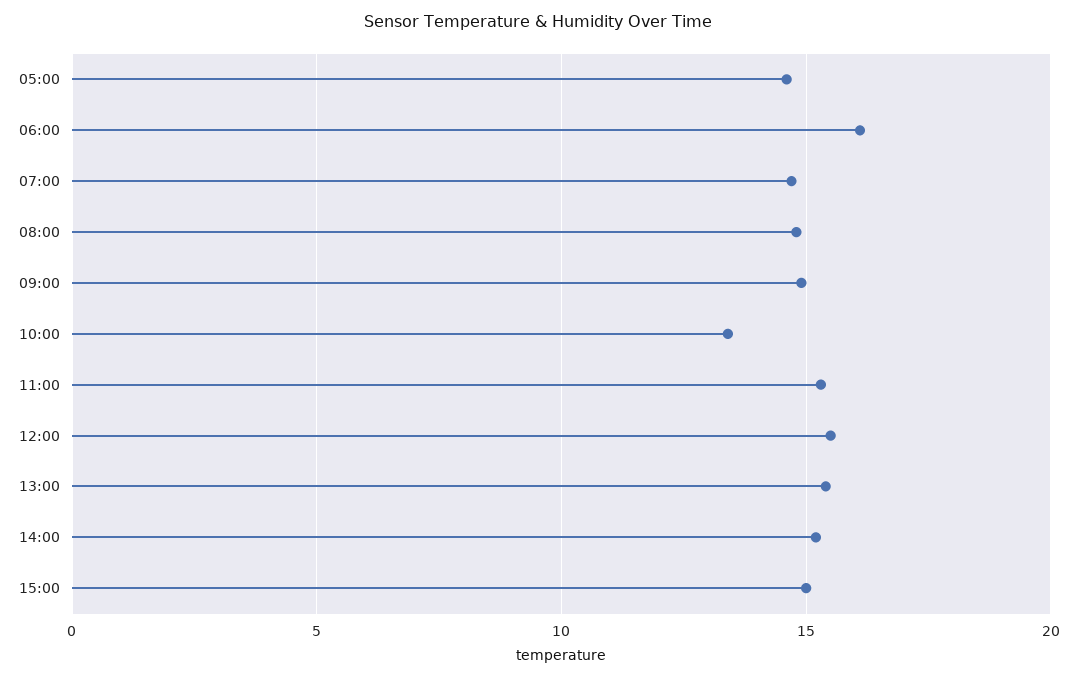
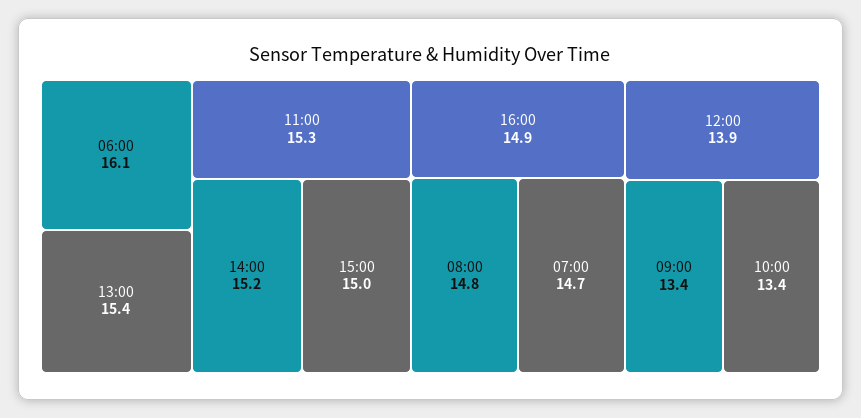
05:00: 14.5 -> none
09:00: 15 -> 13.4
12:00: 15.5 -> 13.9
16:00: none -> 14.9

